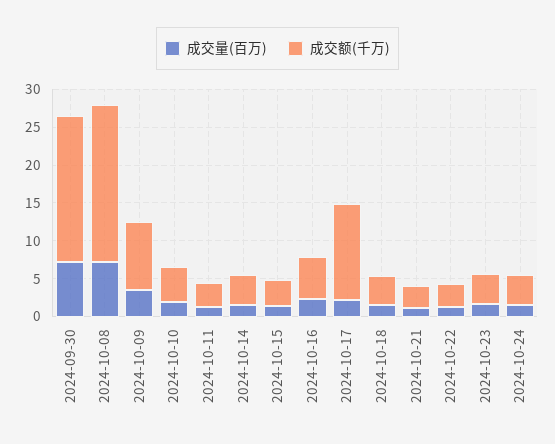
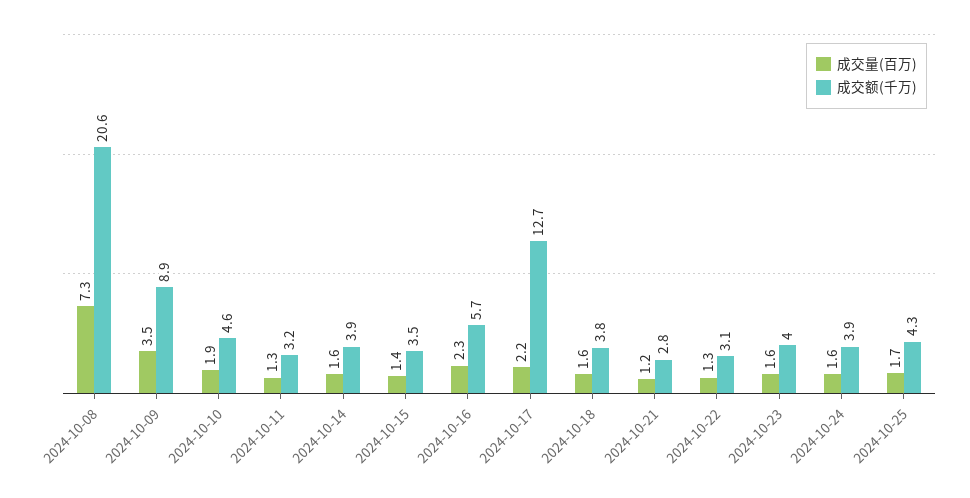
成交量(百万), 2024-09-30: 7.5 -> none
成交额(千万), 2024-09-30: 20 -> none
成交量(百万), 2024-10-25: none -> 1.7
成交额(千万), 2024-10-25: none -> 4.3

